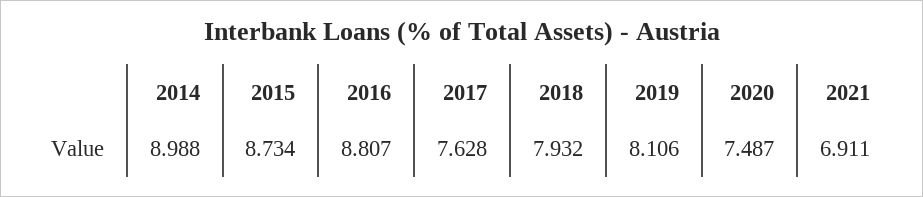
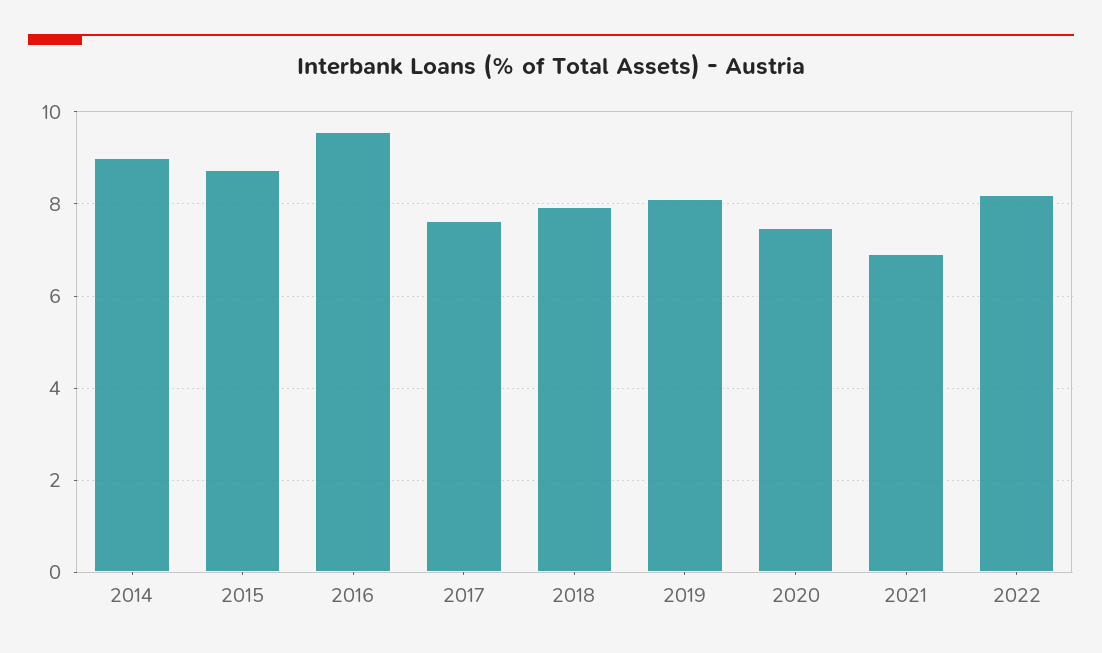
2016: 8.807 -> 9.6
2022: none -> 8.2

